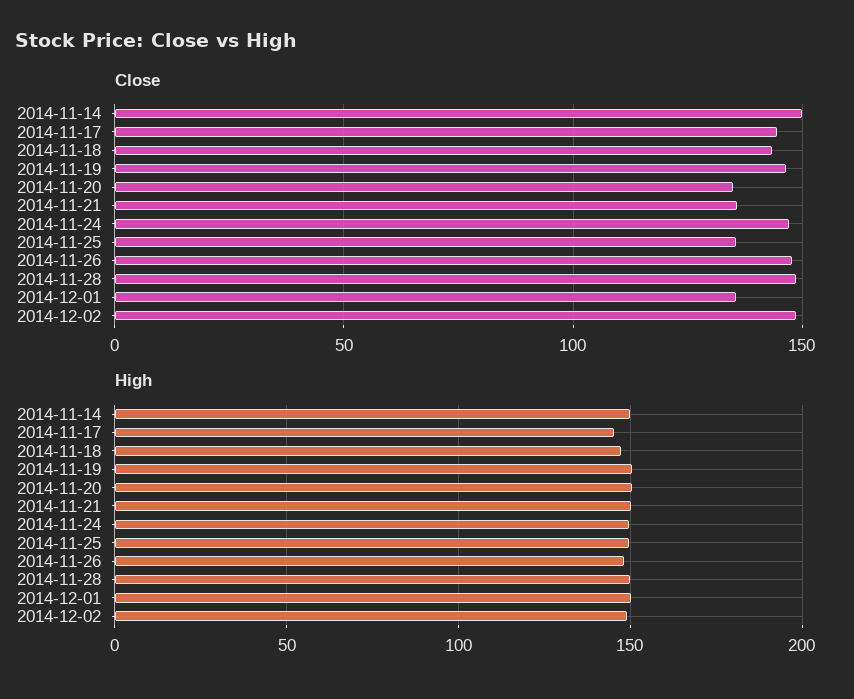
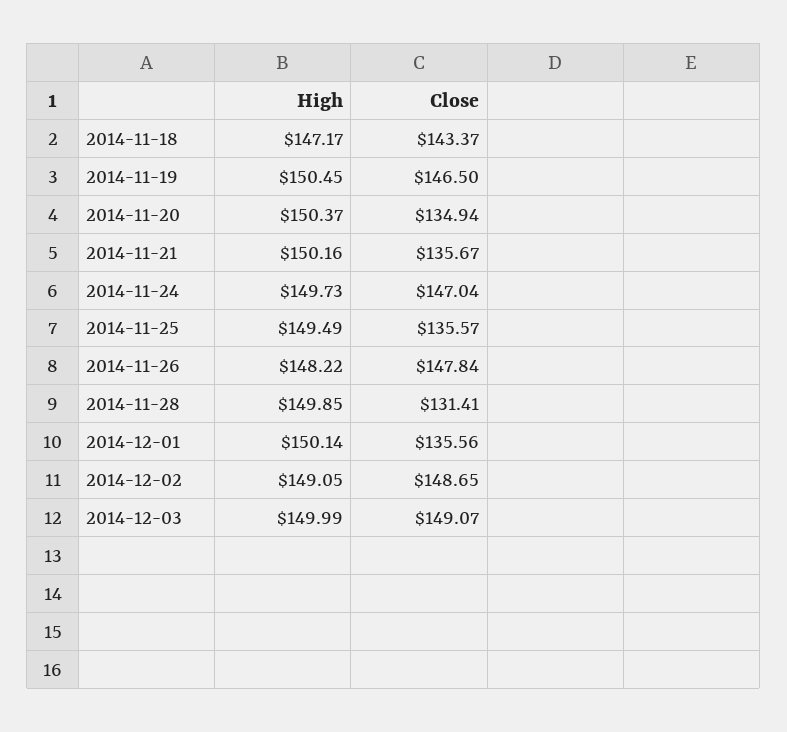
Close, 2014-11-14: 150 -> none
Close, 2014-11-17: 145 -> none
Close, 2014-11-28: 150 -> 131.41
High, 2014-11-14: 150 -> none
High, 2014-11-17: 145 -> none
High, 2014-12-03: none -> 149.99
Close, 2014-12-03: none -> 149.07

